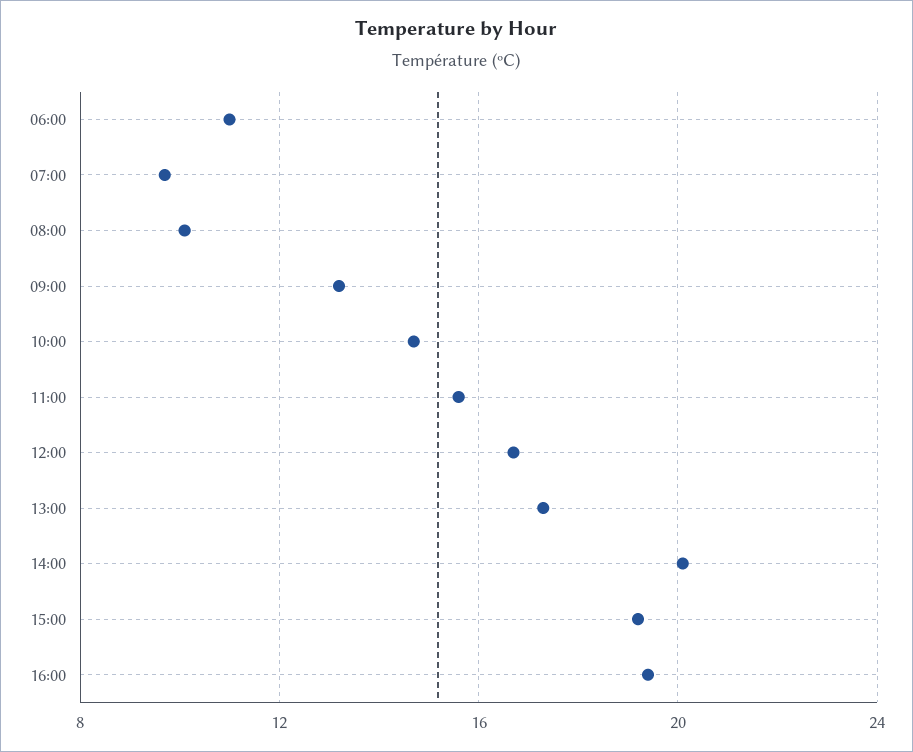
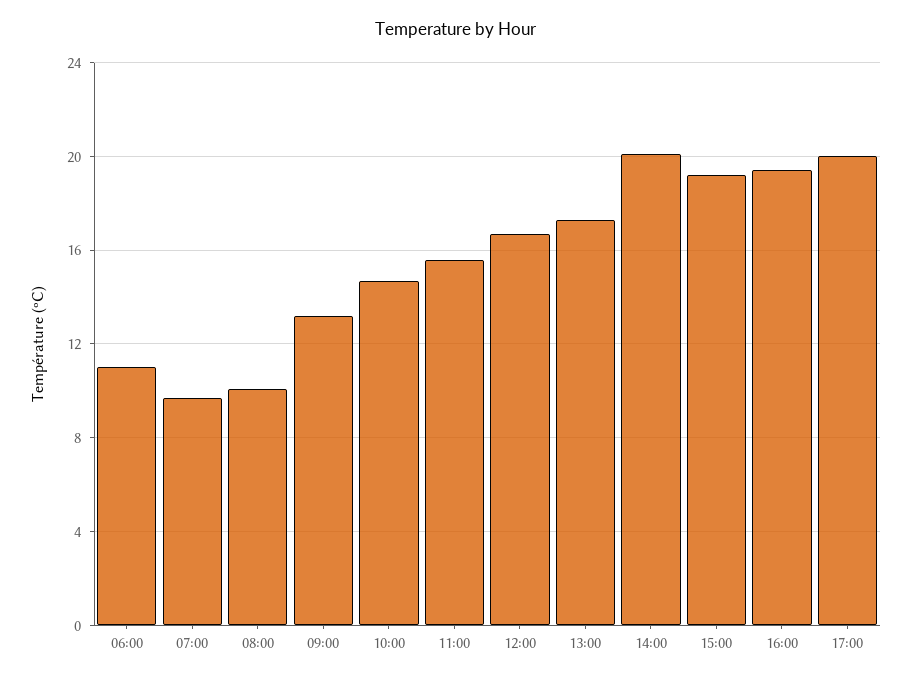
17:00: none -> 20

